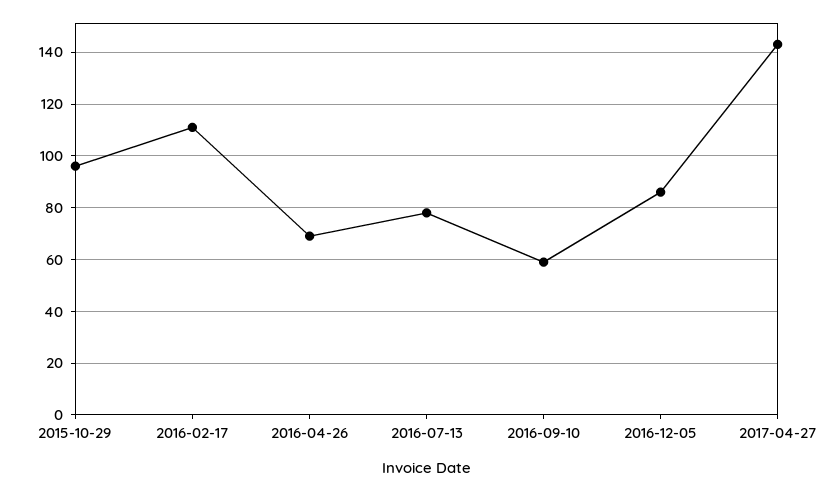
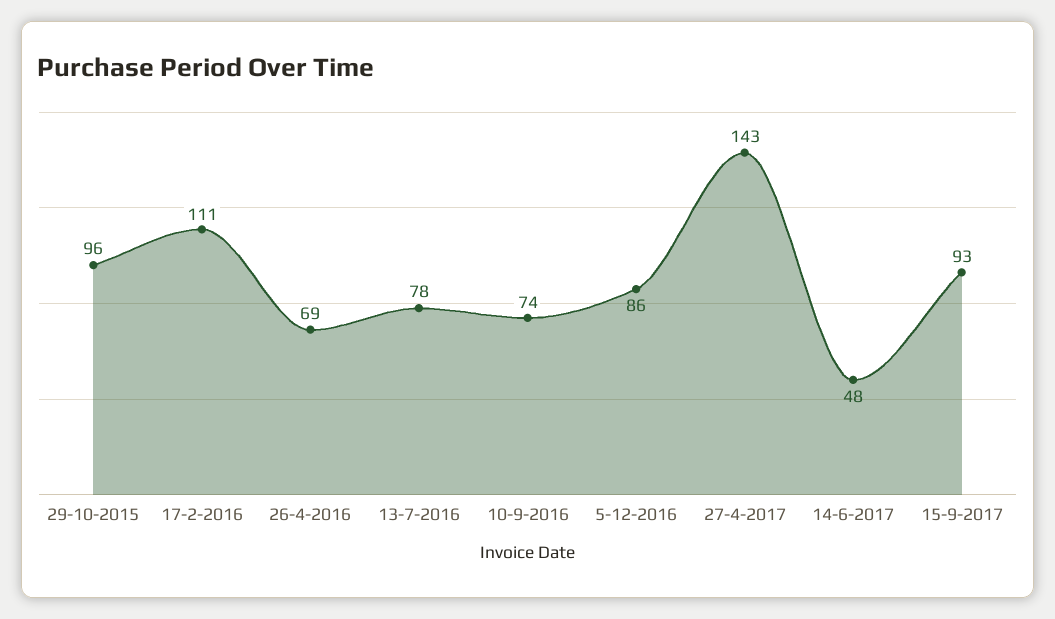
2016-09-10: 60 -> 74
14-6-2017: none -> 48
15-9-2017: none -> 93

